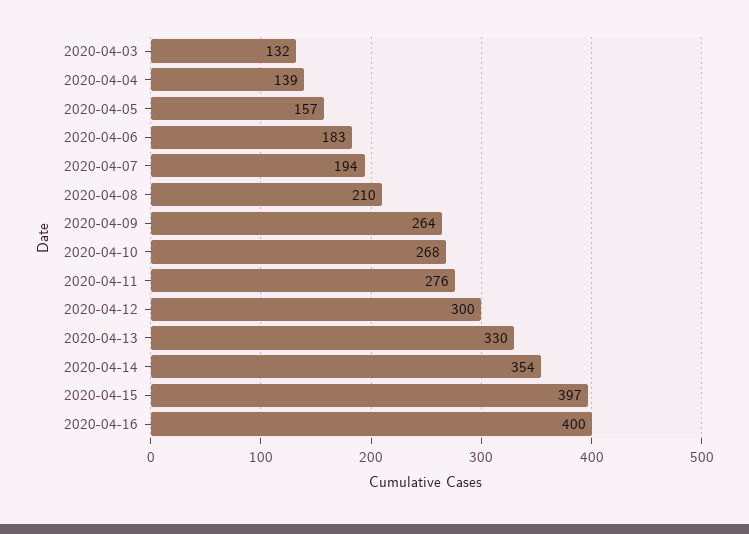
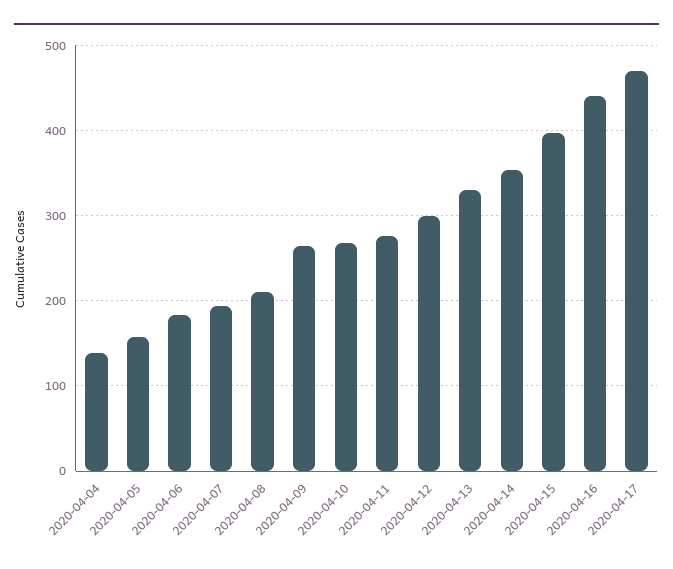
2020-04-03: 132 -> none
2020-04-16: 400 -> 440
2020-04-17: none -> 470

